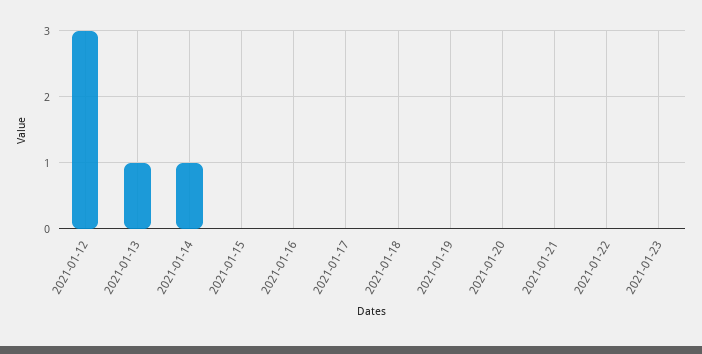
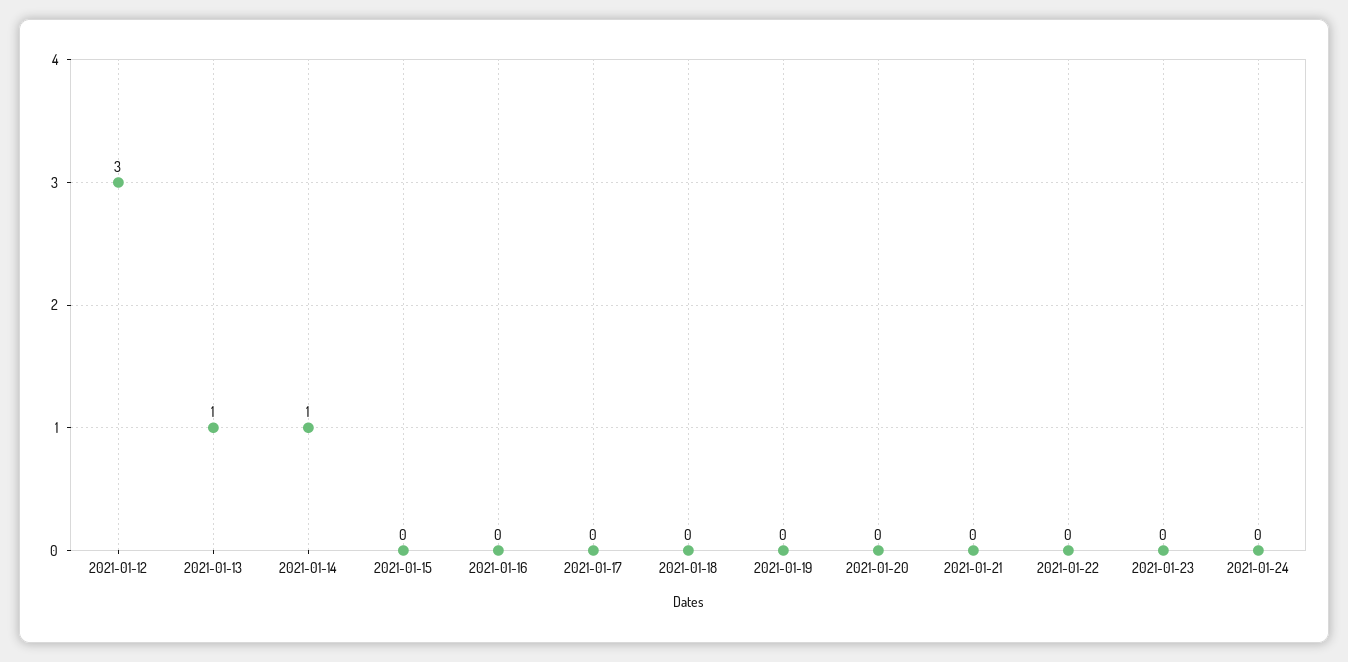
2021-01-24: none -> 0

